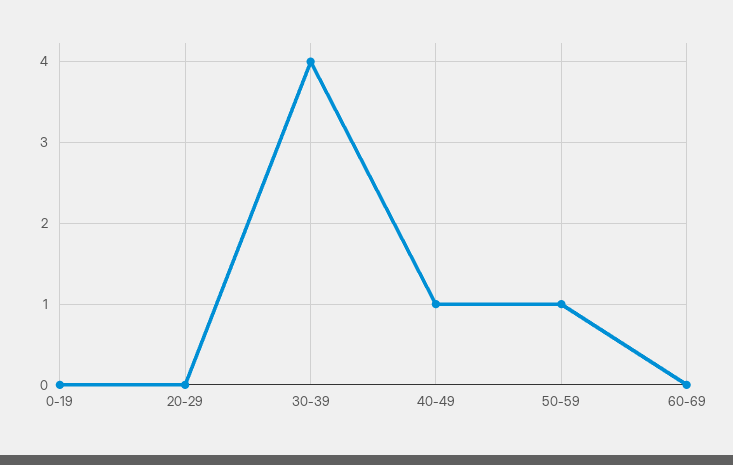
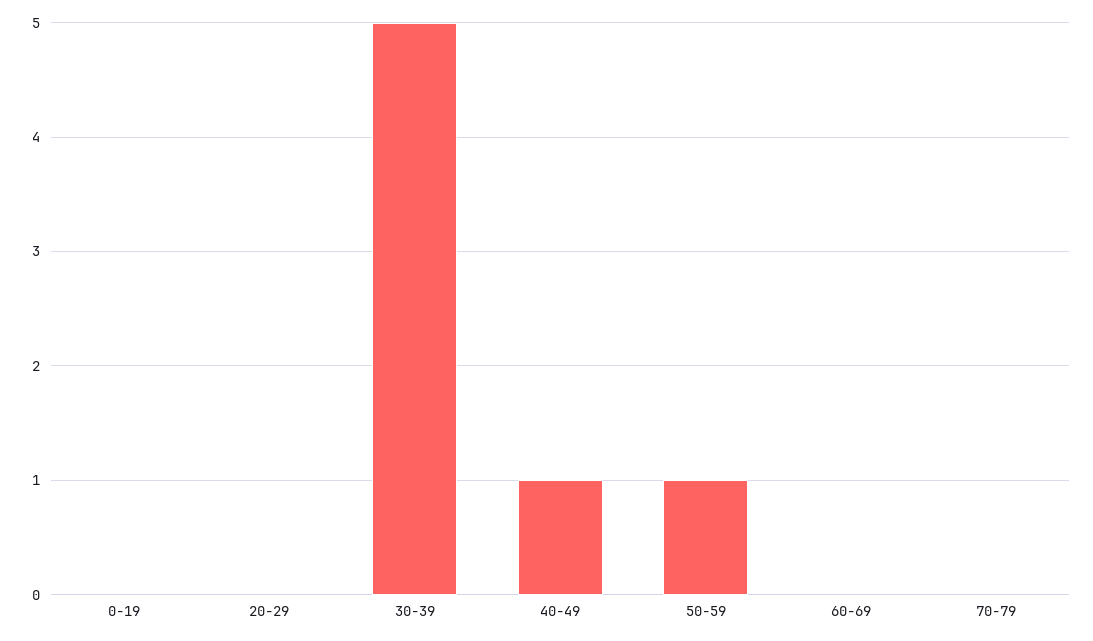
30-39: 4 -> 5
70-79: none -> 0

